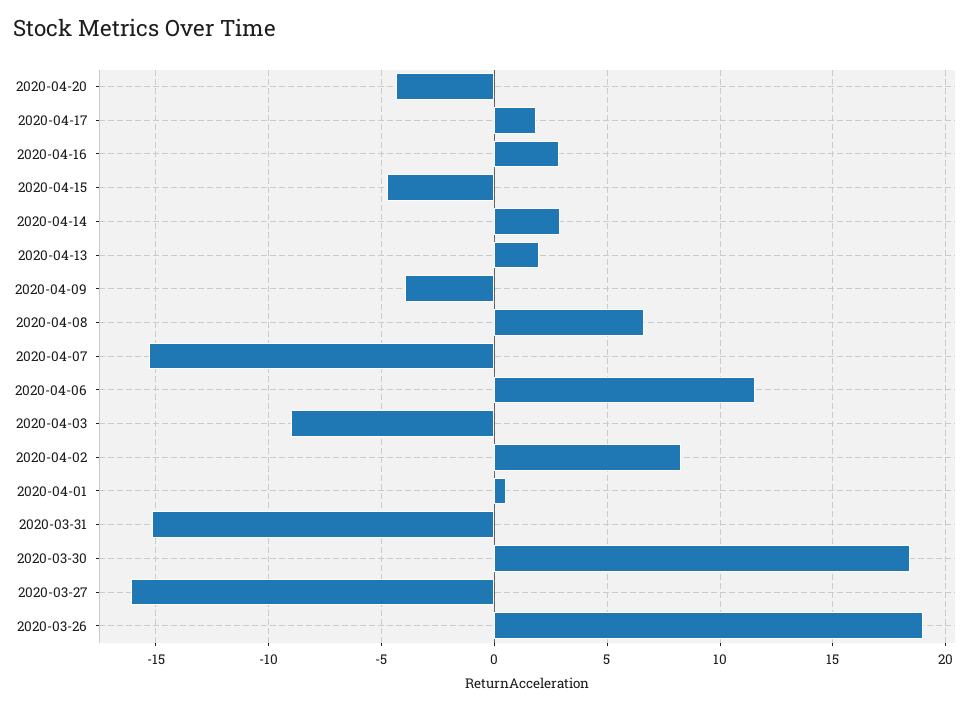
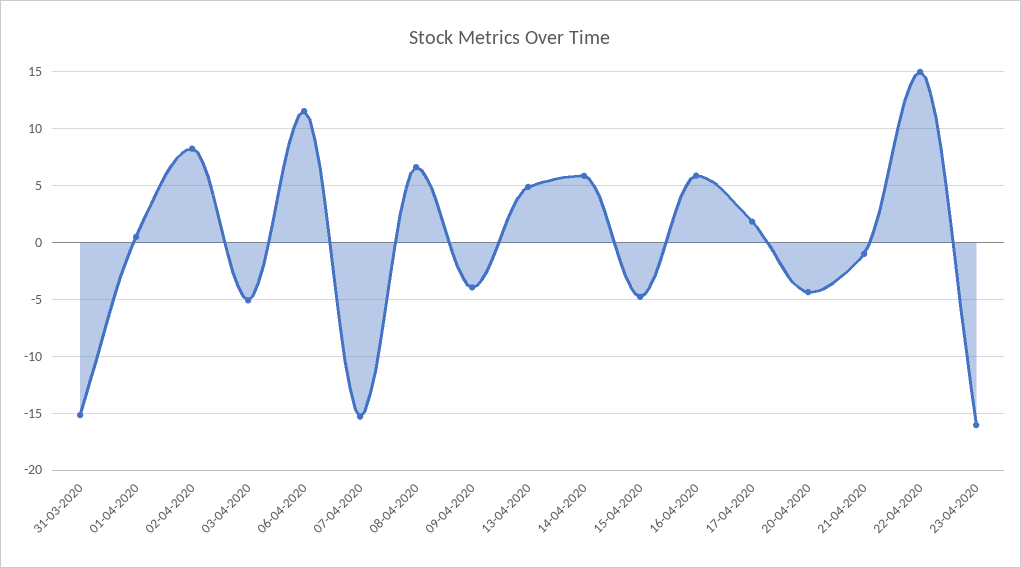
2020-04-16: 3 -> 6
2020-04-14: 3 -> 6
2020-04-13: 2 -> 5
2020-04-03: -9 -> -5
2020-03-30: 18.5 -> none
2020-03-27: -16 -> none
2020-03-26: 19 -> none
21-04-2020: none -> -1
22-04-2020: none -> 15
23-04-2020: none -> -16

